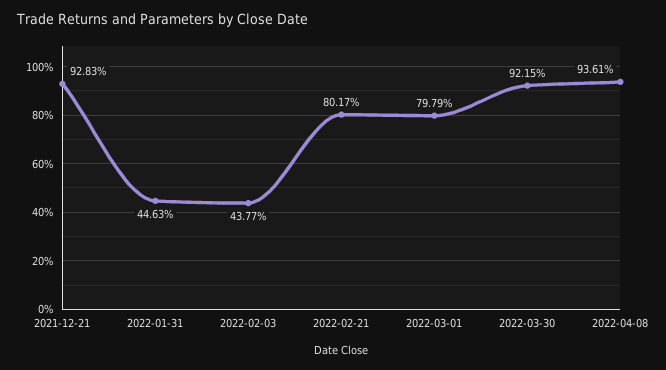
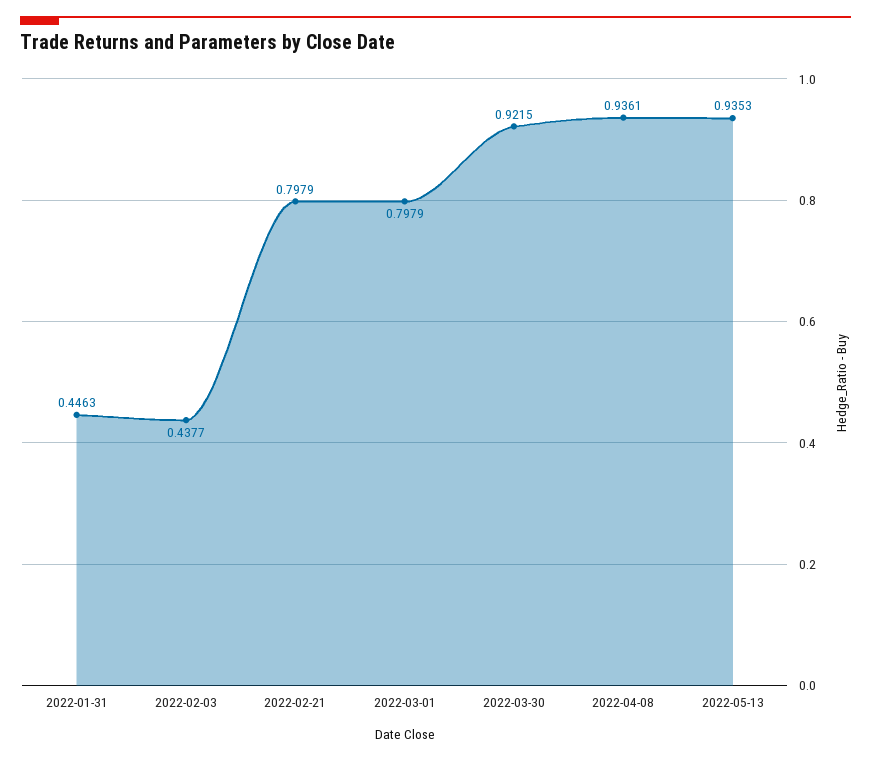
2021-12-21: 0.9283 -> none
2022-02-21: 0.8017 -> 0.7979
2022-05-13: none -> 0.9353

